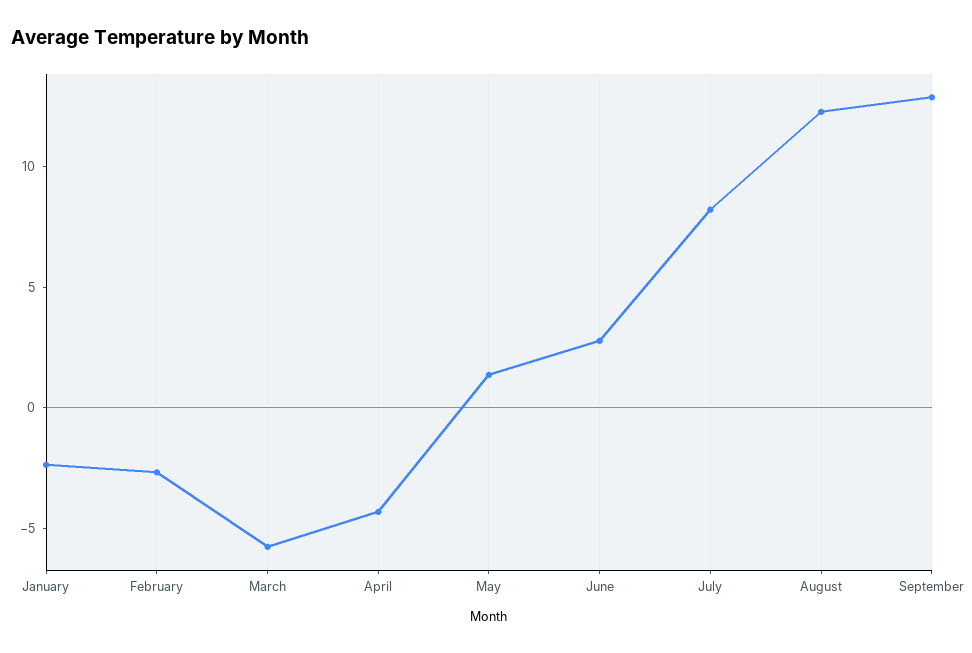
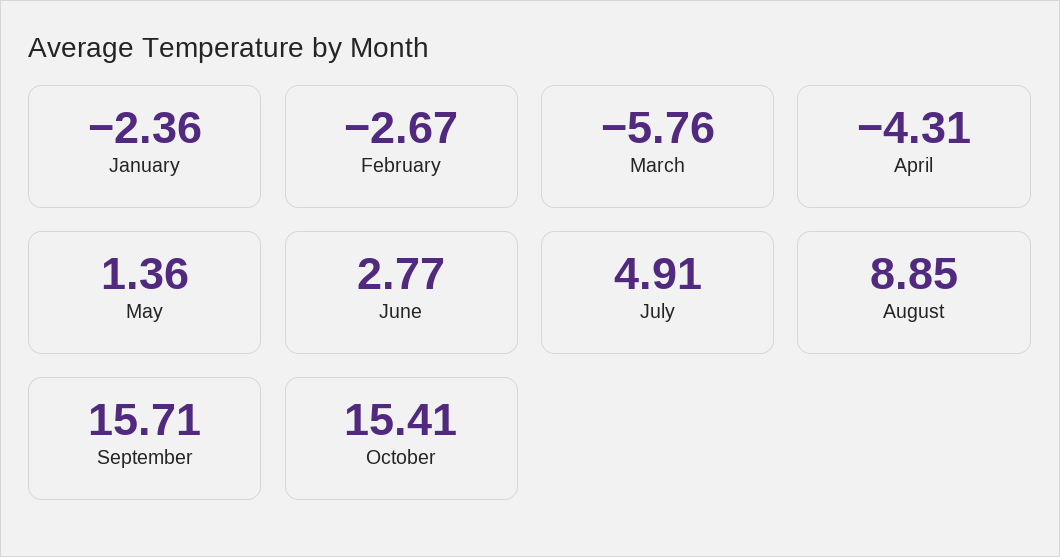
July: 8 -> 4.91
August: 12 -> 8.85
September: 13 -> 15.71
October: none -> 15.41

